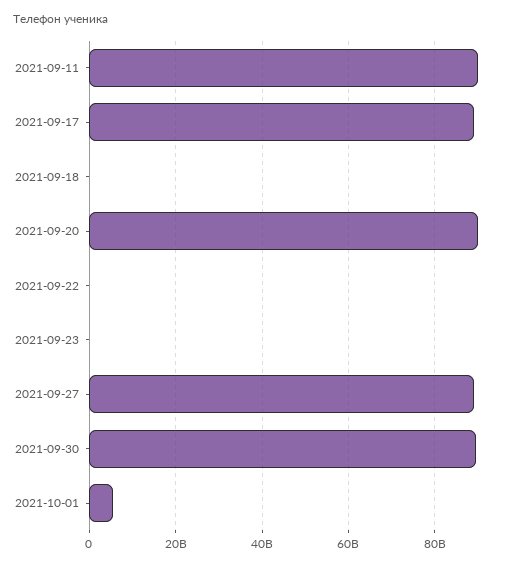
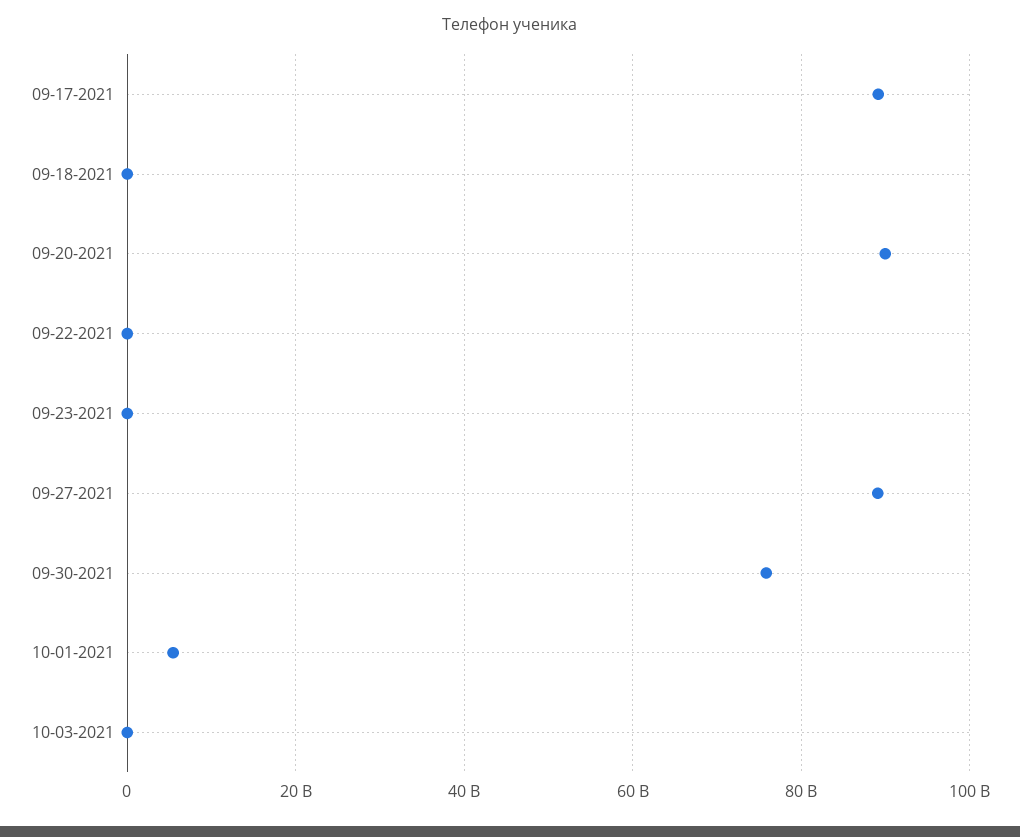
2021-09-11: 90000000000 -> none
2021-09-30: 90000000000 -> 76000000000
10-03-2021: none -> 0

